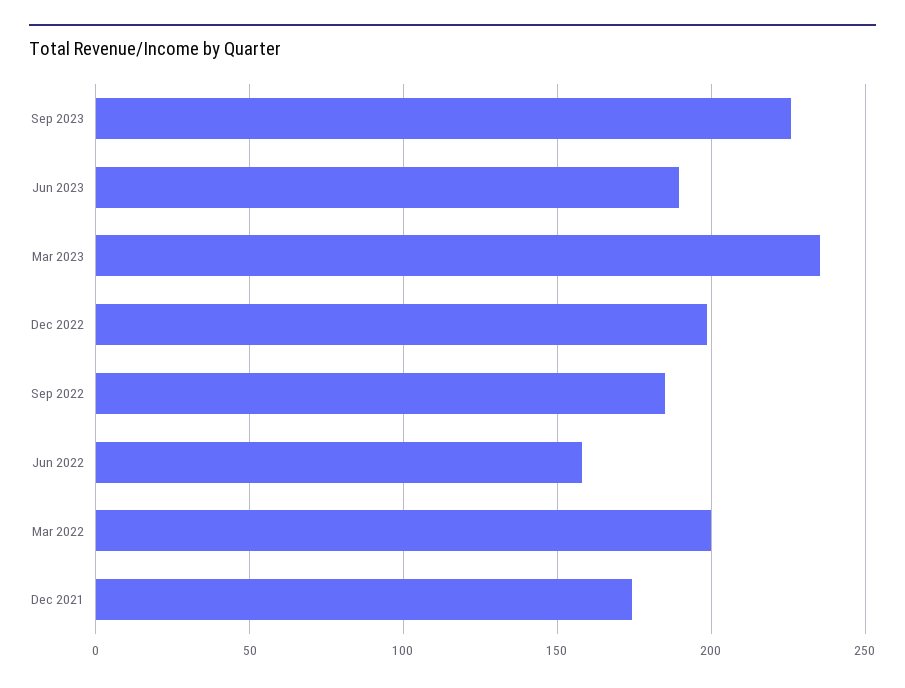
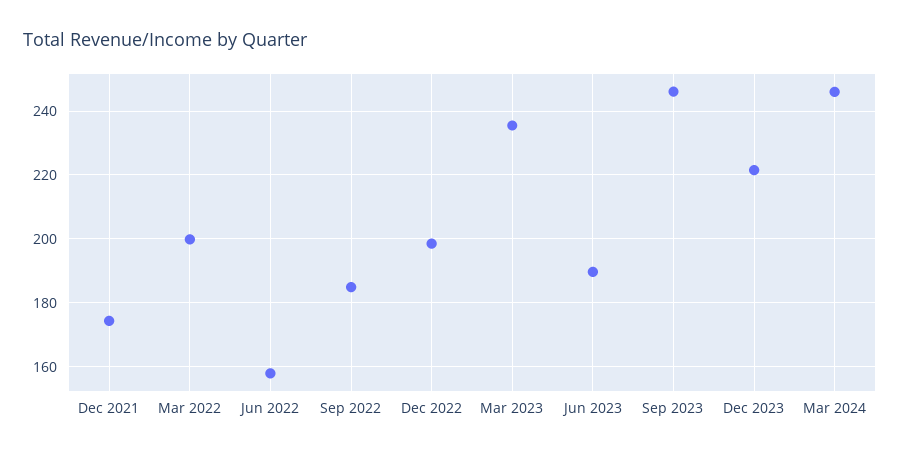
Sep 2023: 225 -> 246
Dec 2023: none -> 222
Mar 2024: none -> 246

